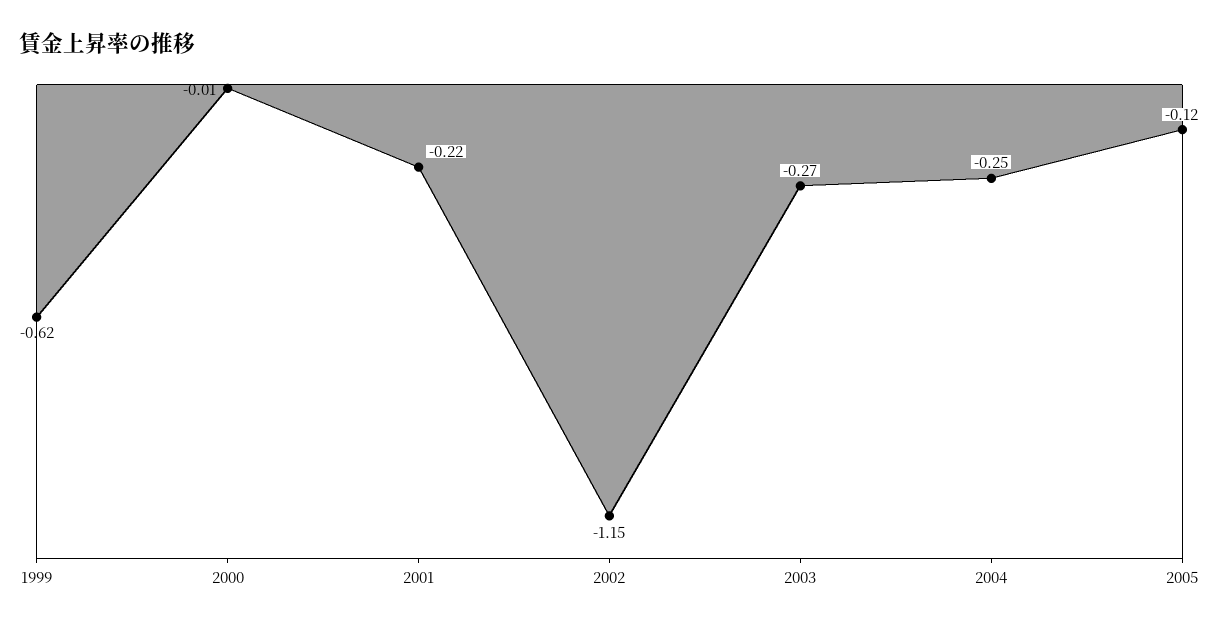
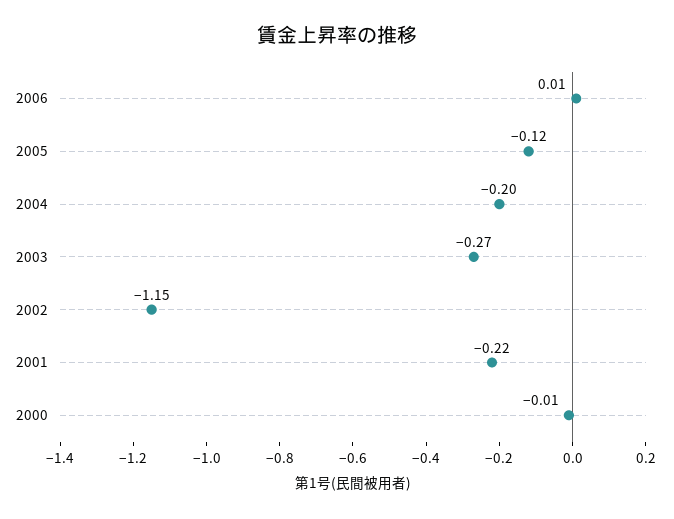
1999: -0.62 -> none
2004: -0.25 -> -0.2
2006: none -> 0.01

